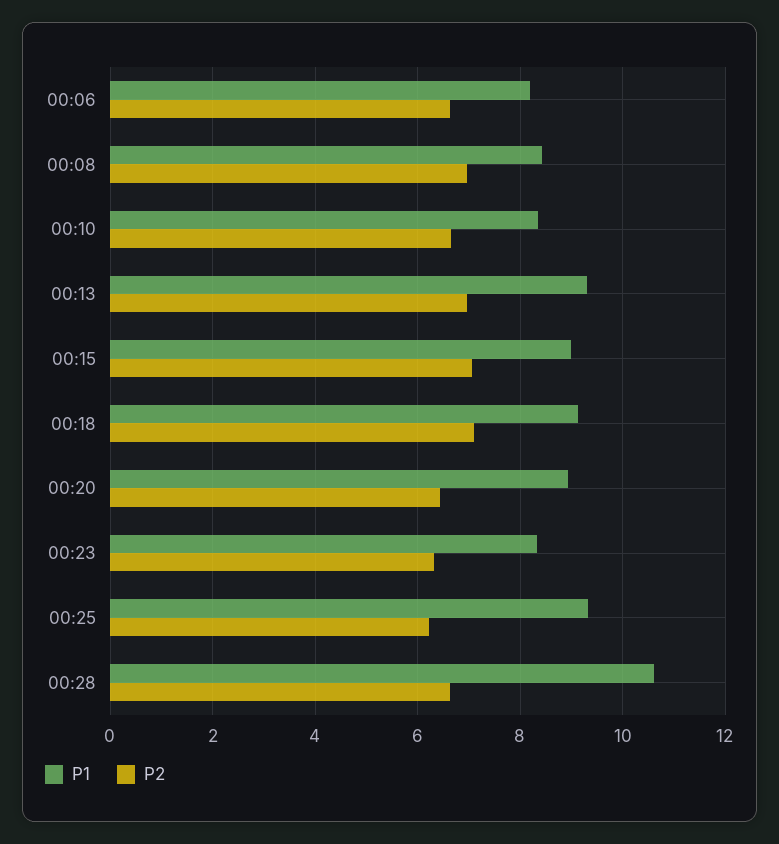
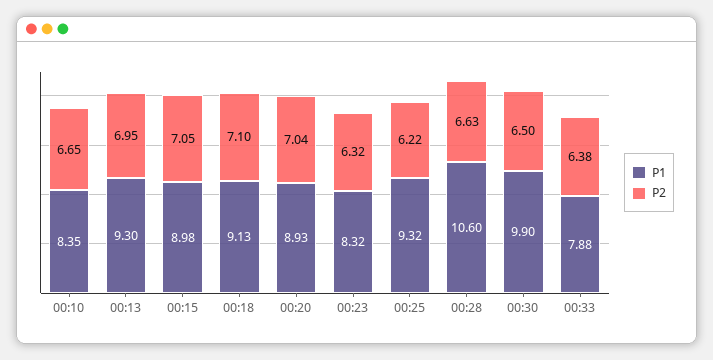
P1, 00:06: 8.2 -> none
P2, 00:06: 6.6 -> none
P1, 00:08: 8.4 -> none
P2, 00:08: 7 -> none
P2, 00:20: 6.4 -> 7.04
P1, 00:30: none -> 9.9
P2, 00:30: none -> 6.5
P1, 00:33: none -> 7.88
P2, 00:33: none -> 6.38

